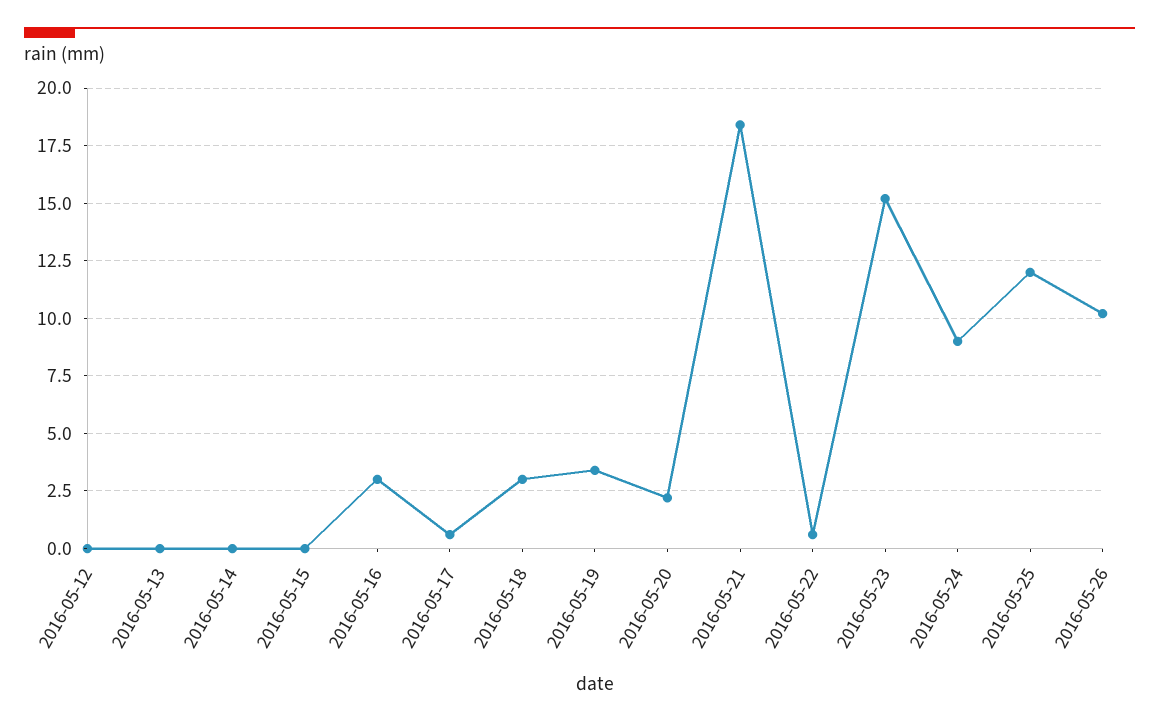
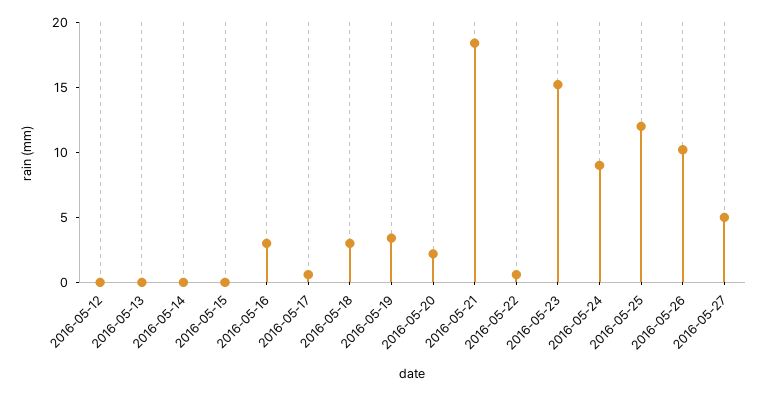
2016-05-27: none -> 5

